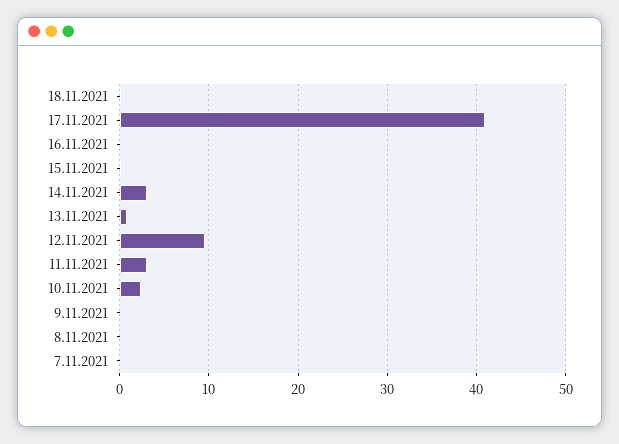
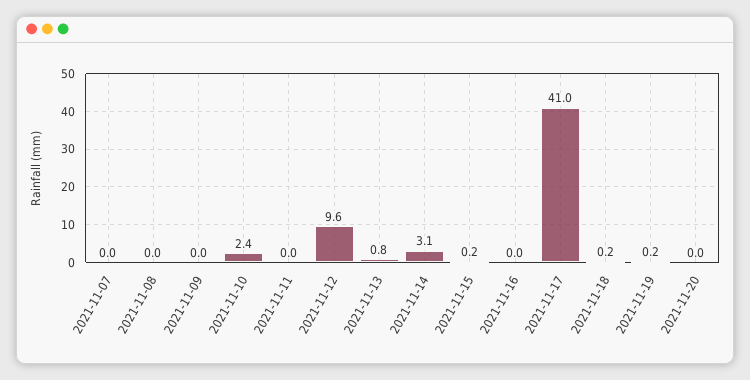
11.11.2021: 3 -> 0
2021-11-19: none -> 0.2
2021-11-20: none -> 0

